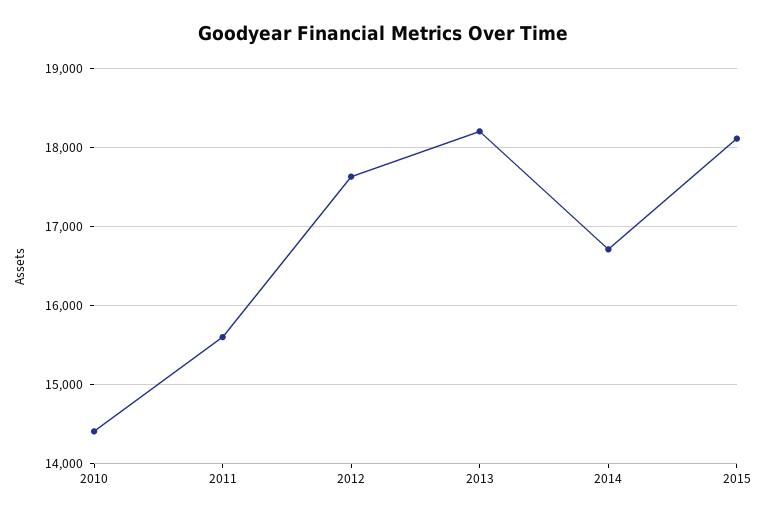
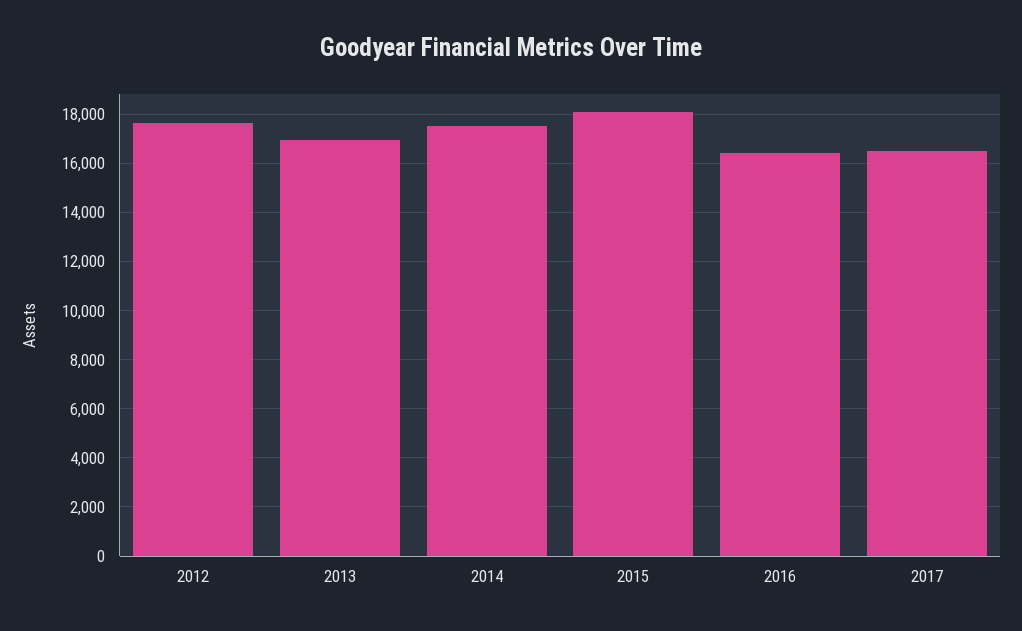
2010: 14400 -> none
2011: 15600 -> none
2013: 18200 -> 17000
2014: 16700 -> 17500
2016: none -> 16500
2017: none -> 16500

